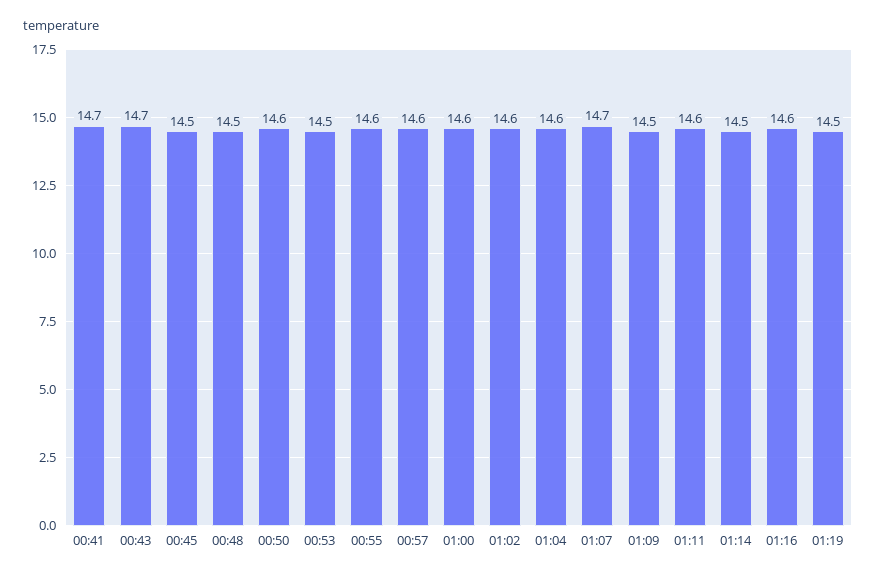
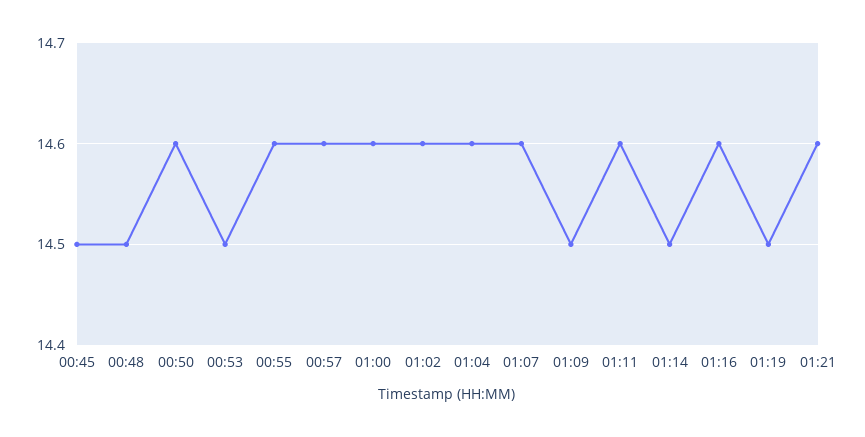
00:41: 14.7 -> none
00:43: 14.7 -> none
01:07: 14.7 -> 14.6
01:21: none -> 14.6

